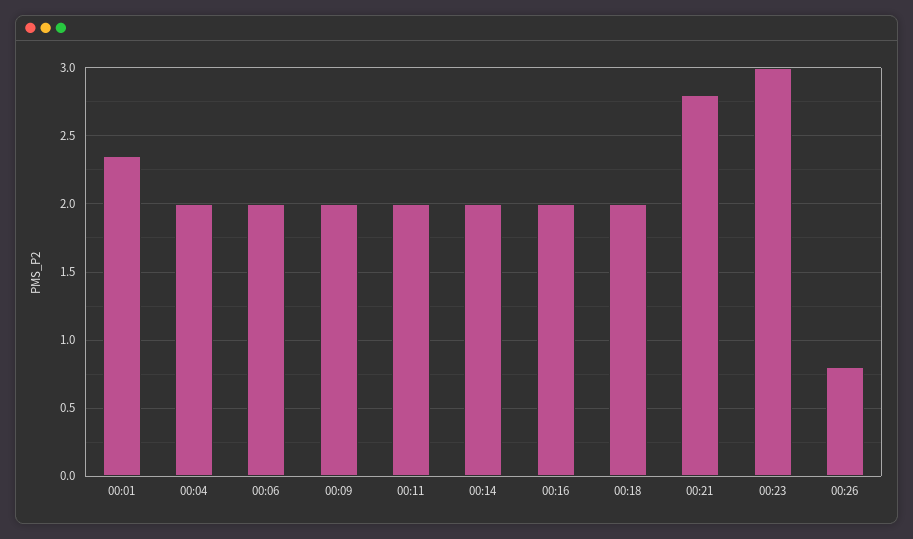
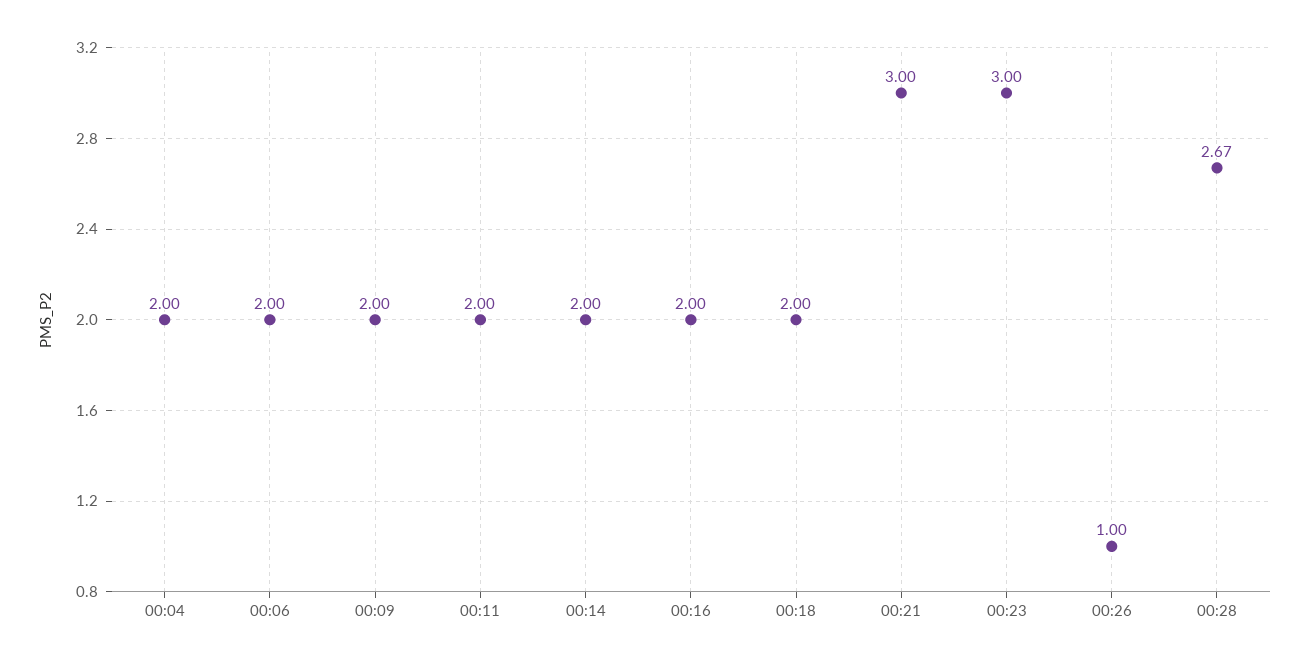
00:01: 2.35 -> none
00:21: 2.8 -> 3
00:26: 0.8 -> 1
00:28: none -> 2.67

